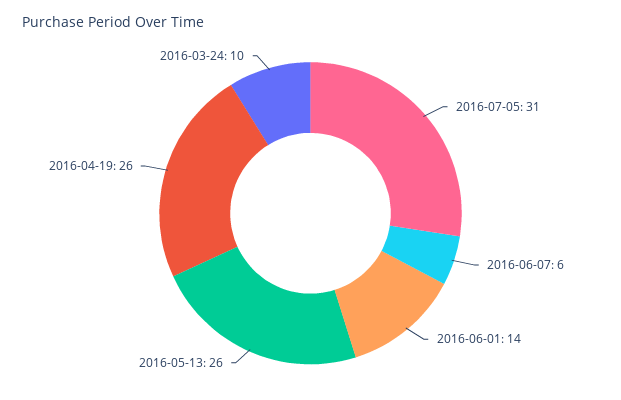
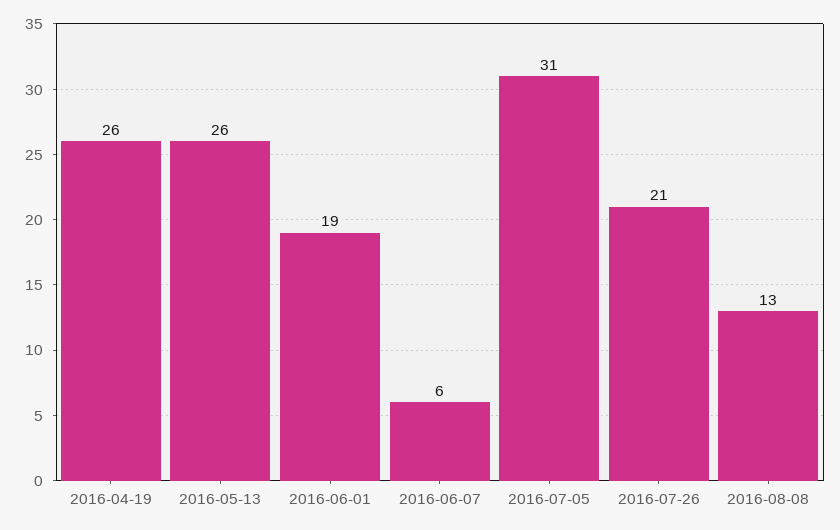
2016-06-01: 14 -> 19
2016-03-24: 10 -> none
2016-07-26: none -> 21
2016-08-08: none -> 13

